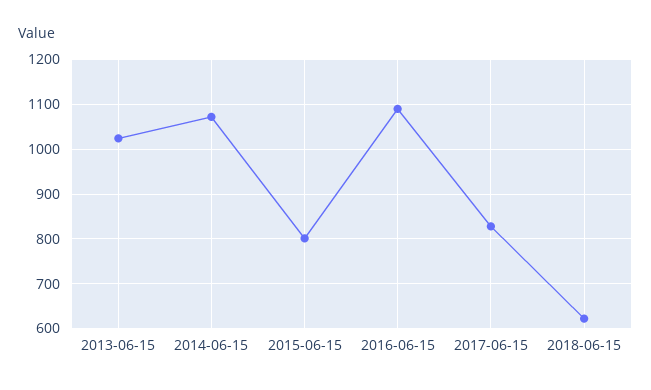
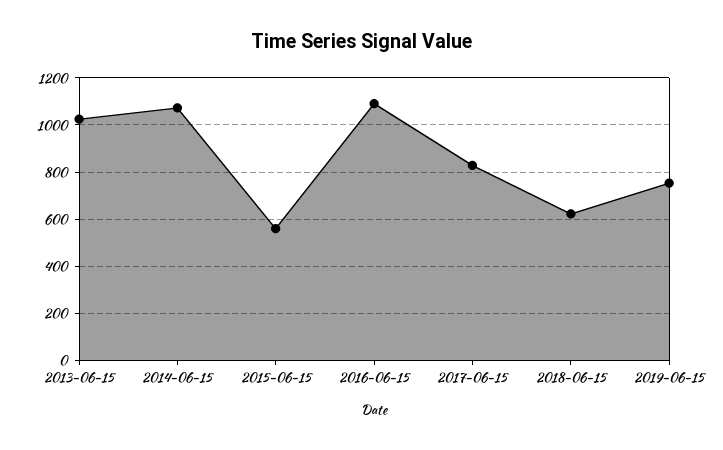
2015-06-15: 800 -> 550
2019-06-15: none -> 750

